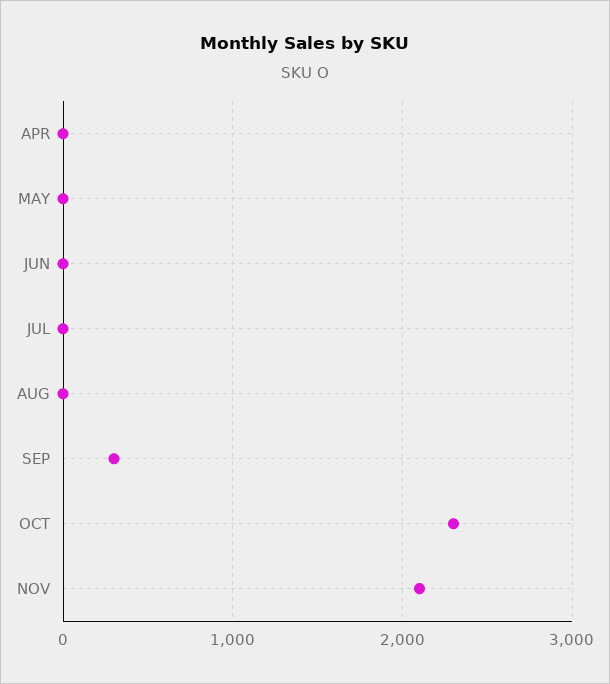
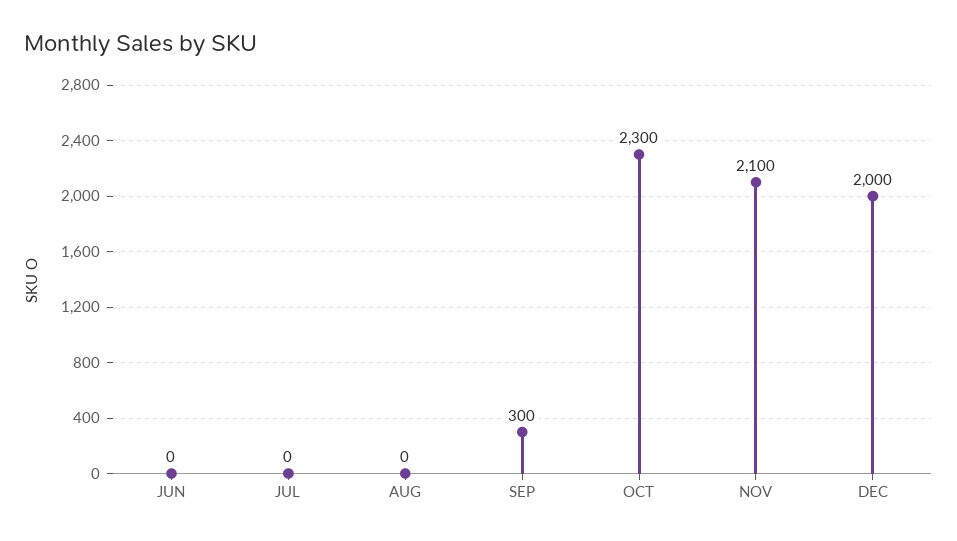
APR: 0 -> none
MAY: 0 -> none
DEC: none -> 2000

